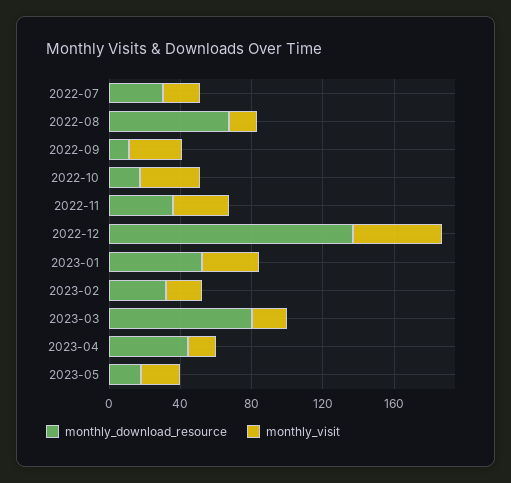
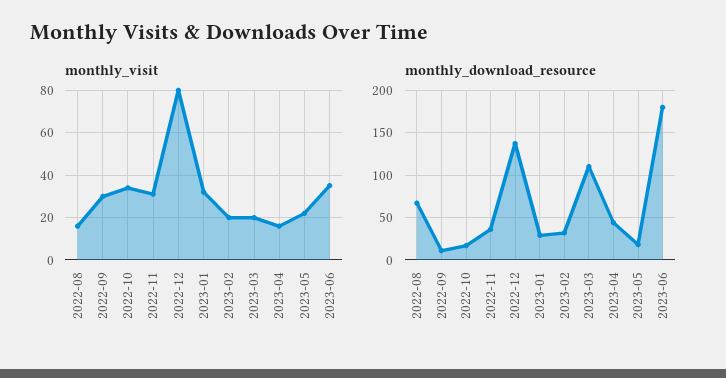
monthly_download_resource, 2022-07: 30 -> none
monthly_visit, 2022-07: 20 -> none
monthly_visit, 2022-12: 50 -> 80
monthly_download_resource, 2023-01: 50 -> 30
monthly_download_resource, 2023-03: 80 -> 110
monthly_visit, 2023-06: none -> 35
monthly_download_resource, 2023-06: none -> 180

